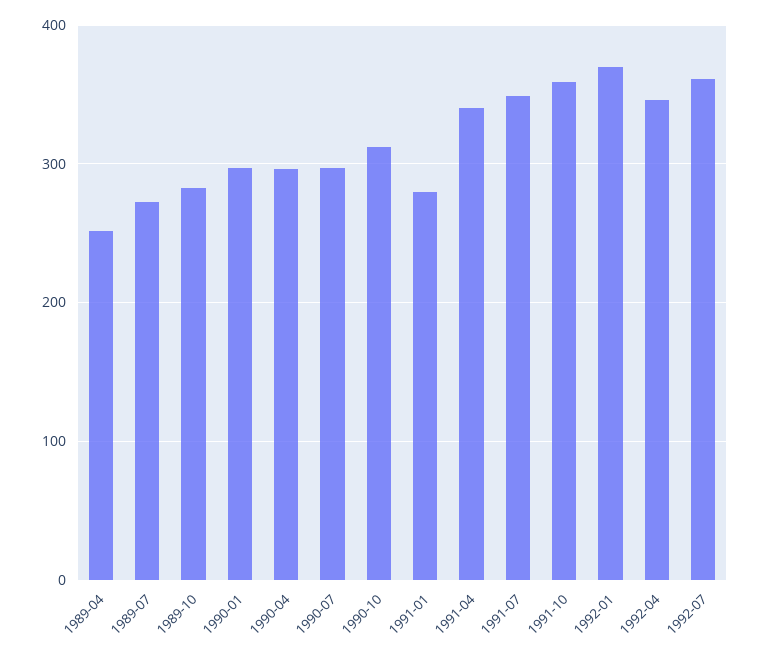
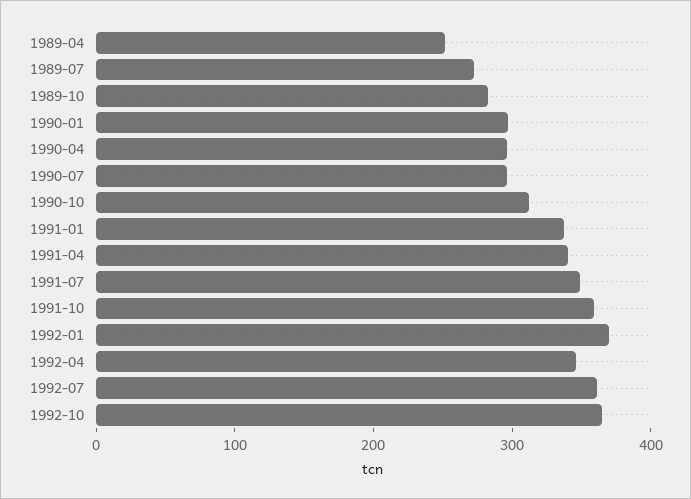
1991-01: 280 -> 340
1992-10: none -> 360

